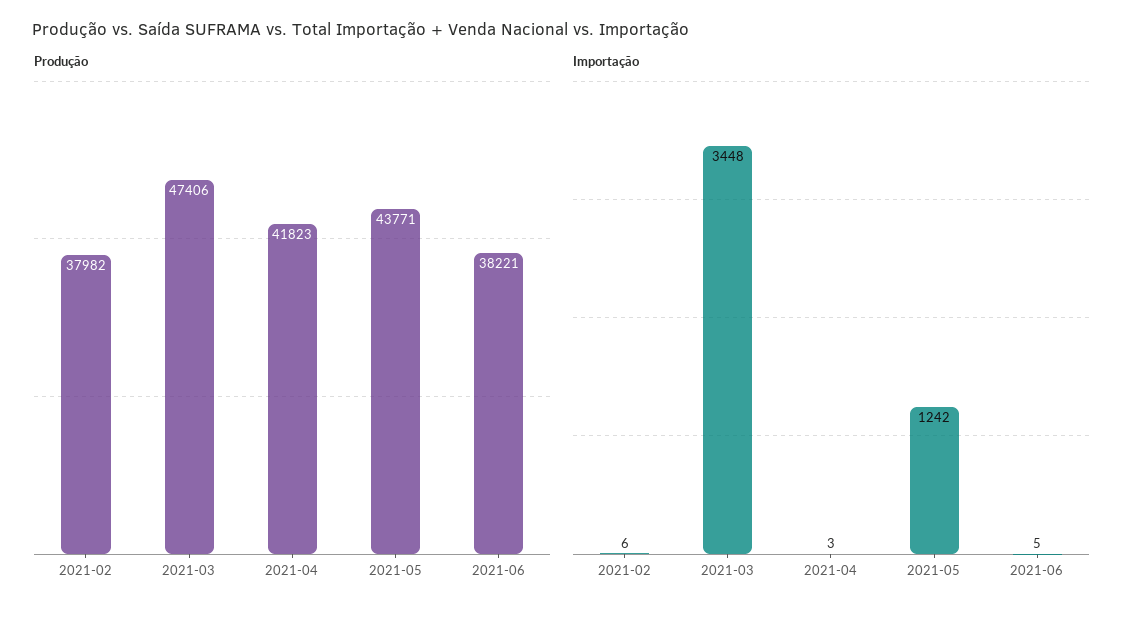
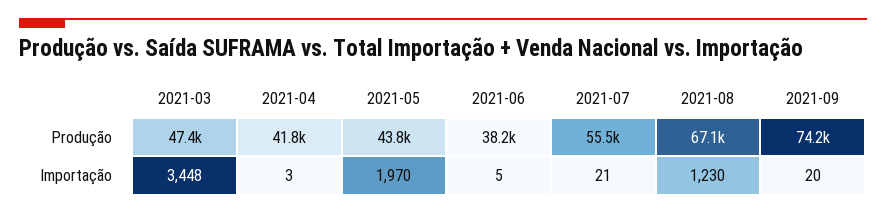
Produção, 2021-02: 37982 -> none
Importação, 2021-02: 6 -> none
Importação, 2021-05: 1242 -> 1970
Produção, 2021-07: none -> 55500
Produção, 2021-08: none -> 67100
Produção, 2021-09: none -> 74200
Importação, 2021-07: none -> 21
Importação, 2021-08: none -> 1230
Importação, 2021-09: none -> 20

